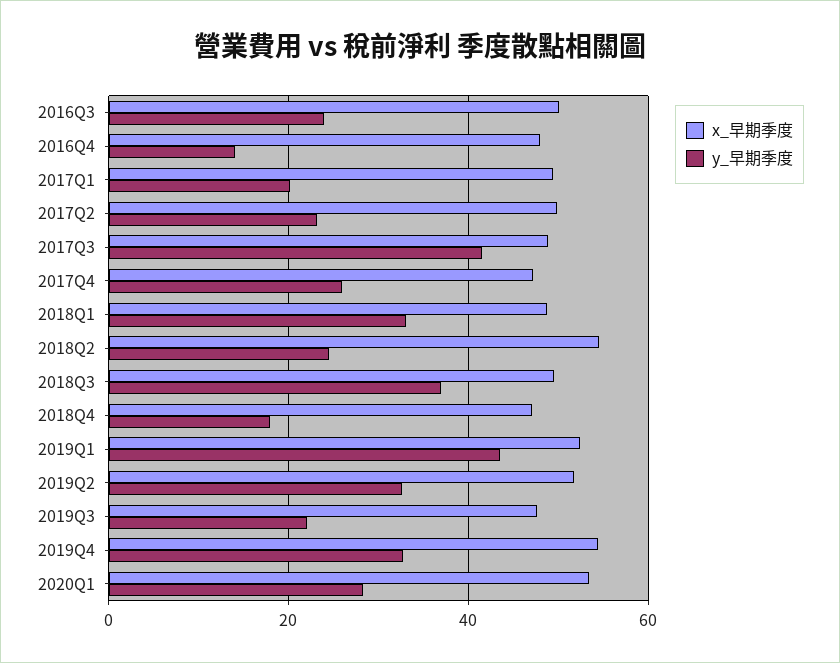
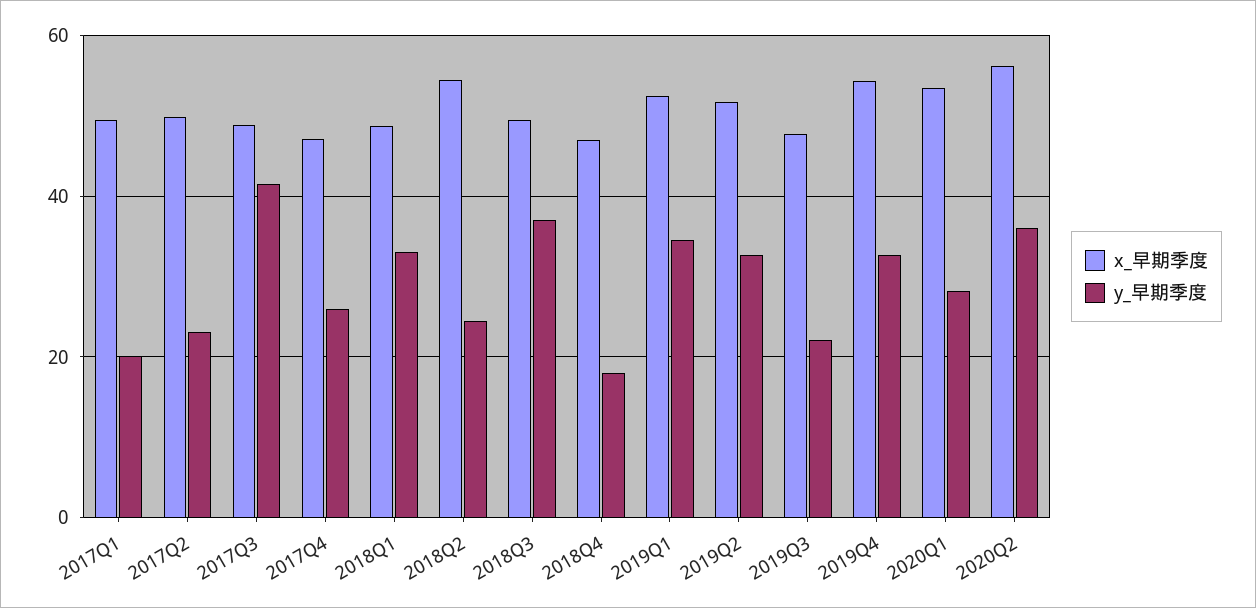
x_早期季度, 2016Q3: 50 -> none
y_早期季度, 2016Q3: 24 -> none
x_早期季度, 2016Q4: 48 -> none
y_早期季度, 2016Q4: 14 -> none
y_早期季度, 2019Q1: 44 -> 34
x_早期季度, 2020Q2: none -> 56
y_早期季度, 2020Q2: none -> 36

